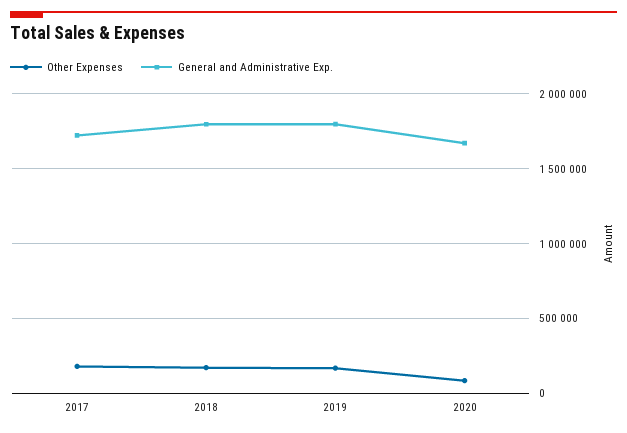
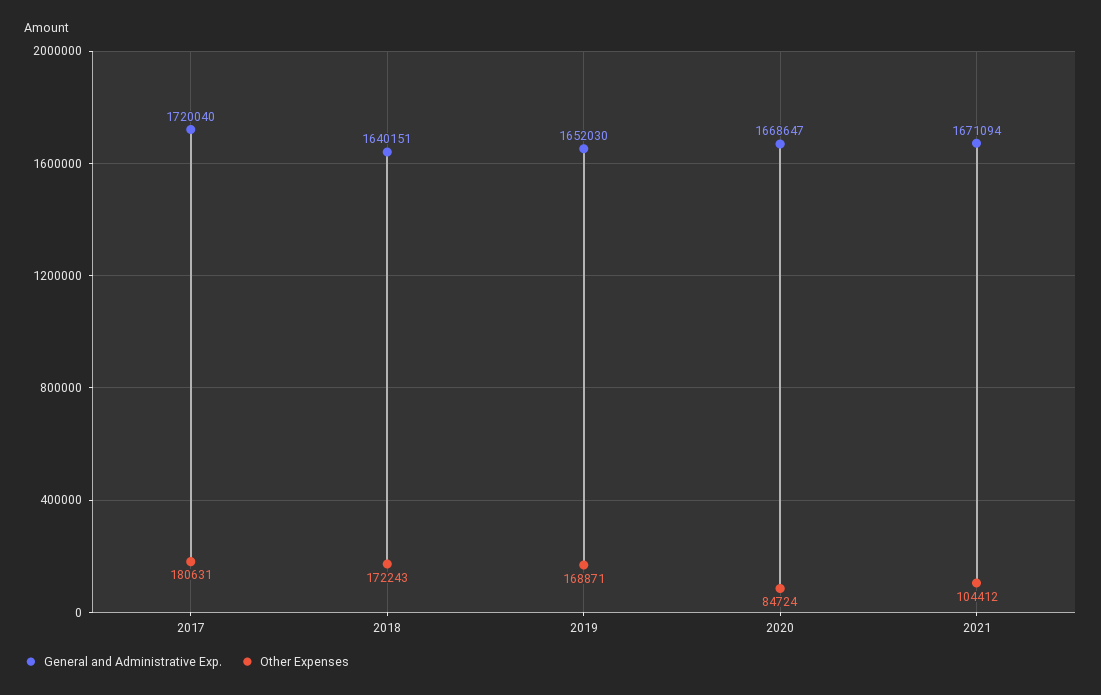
General and Administrative Exp., 2018: 1800000 -> 1640151
General and Administrative Exp., 2019: 1800000 -> 1652030
General and Administrative Exp., 2021: none -> 1671094
Other Expenses, 2021: none -> 104412

